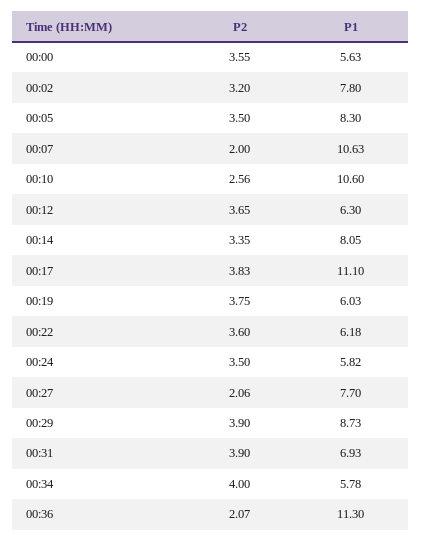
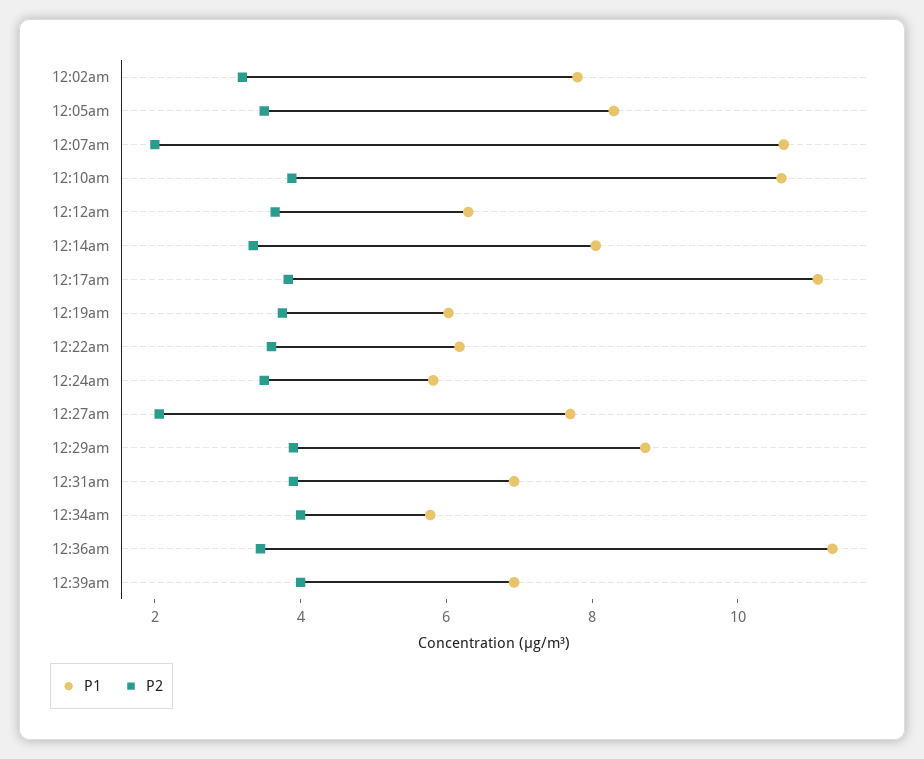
P2, 00:00: 3.55 -> none
P1, 00:00: 5.63 -> none
P2, 00:10: 2.56 -> 4
P2, 00:36: 2.07 -> 3.5
P1, 12:39am: none -> 7
P2, 12:39am: none -> 4

